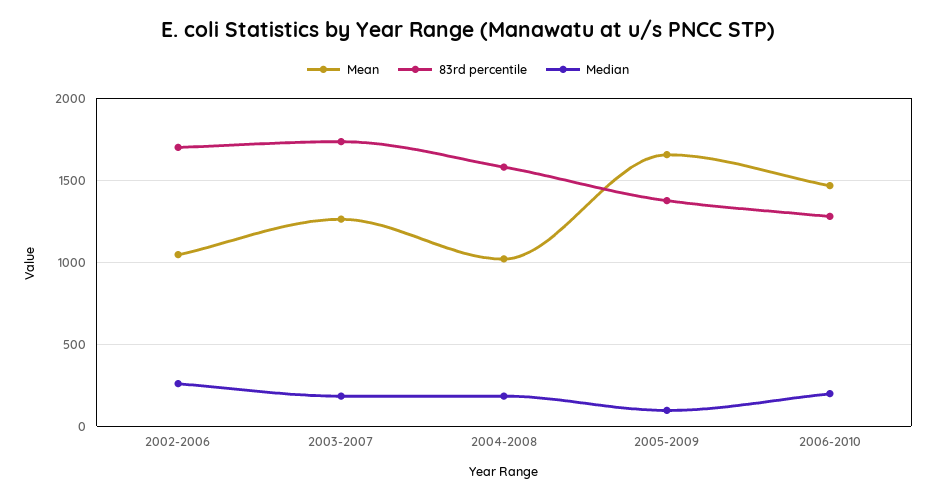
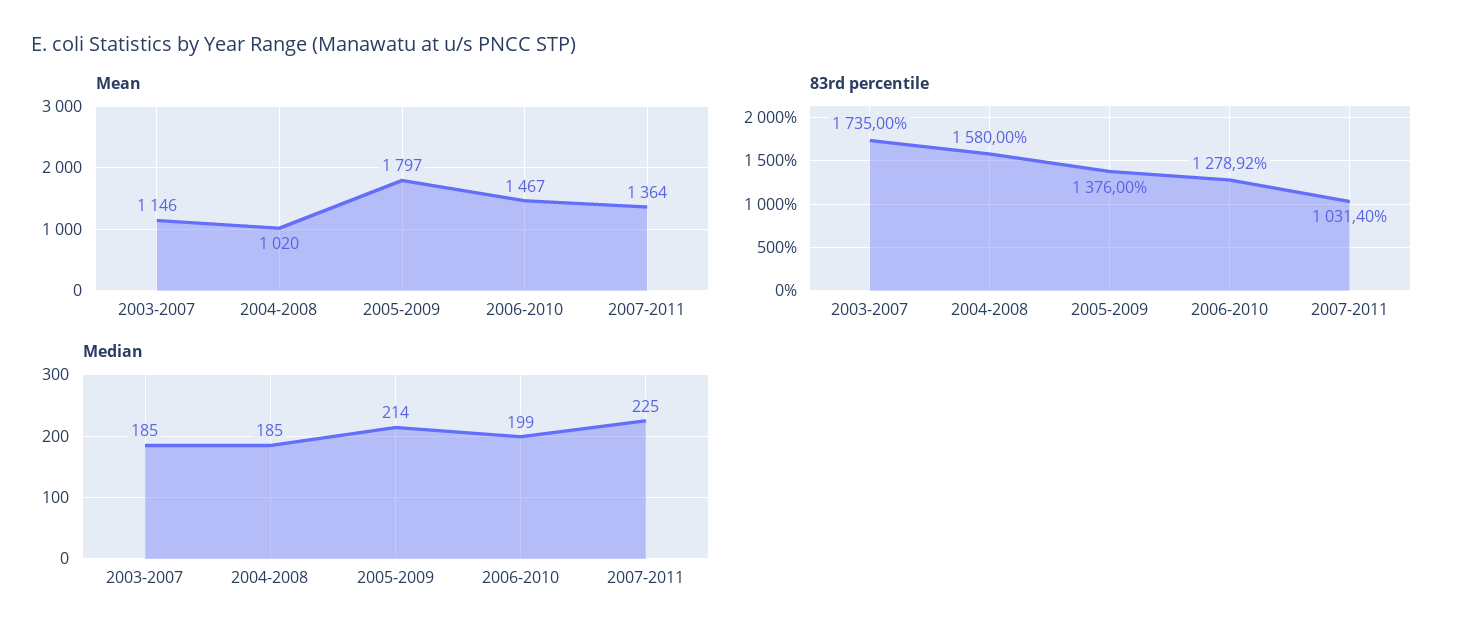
Mean, 2002-2006: 1050 -> none
83rd percentile, 2002-2006: 1700 -> none
Median, 2002-2006: 250 -> none
Mean, 2003-2007: 1250 -> 1146
Mean, 2005-2009: 1650 -> 1797
Median, 2005-2009: 100 -> 214
Mean, 2007-2011: none -> 1364
83rd percentile, 2007-2011: none -> 1031.4
Median, 2007-2011: none -> 225

